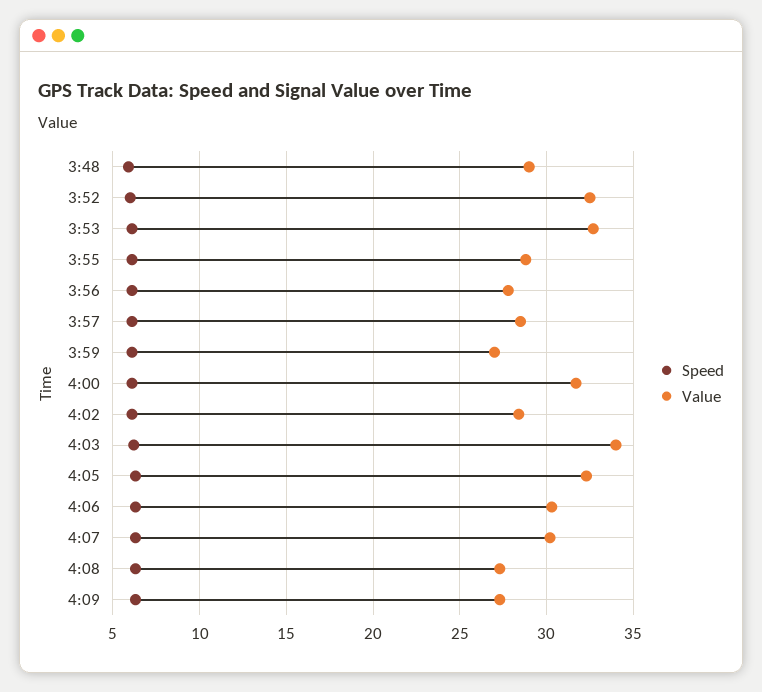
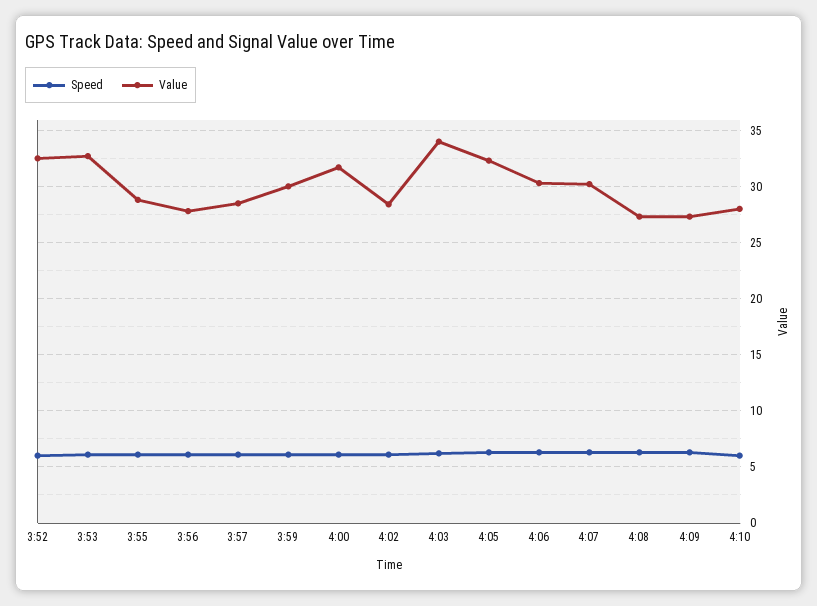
Speed, 3:48: 6 -> none
Value, 3:48: 29 -> none
Value, 3:59: 27 -> 30
Speed, 4:10: none -> 6
Value, 4:10: none -> 28

